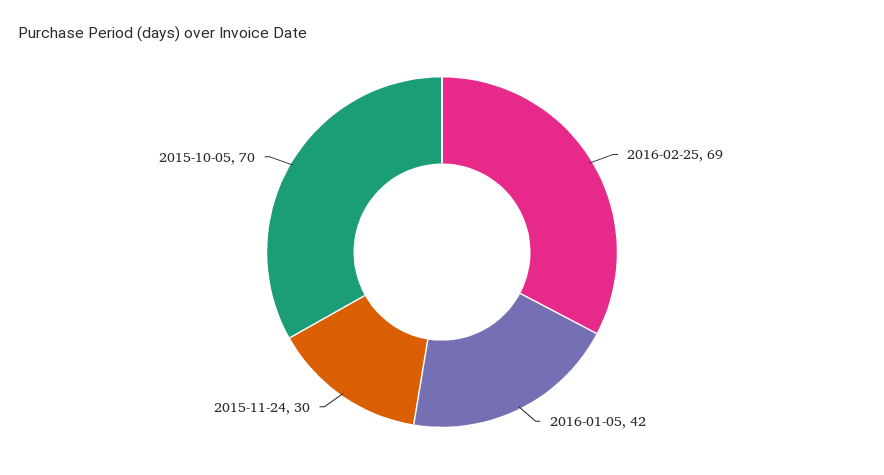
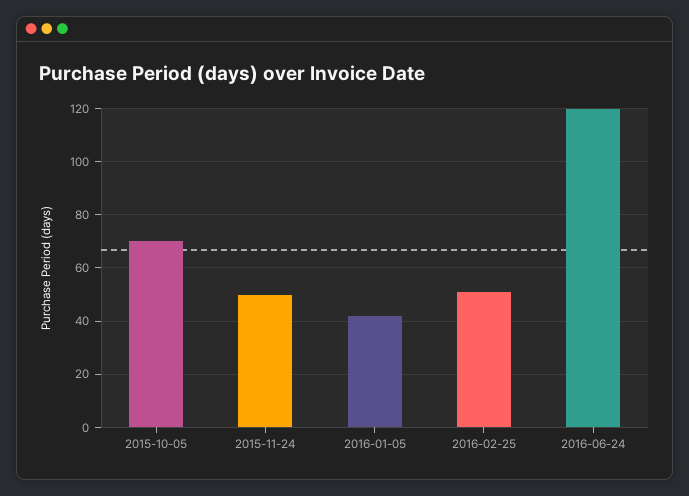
2016-02-25: 69 -> 50
2015-11-24: 30 -> 50
2016-06-24: none -> 120

